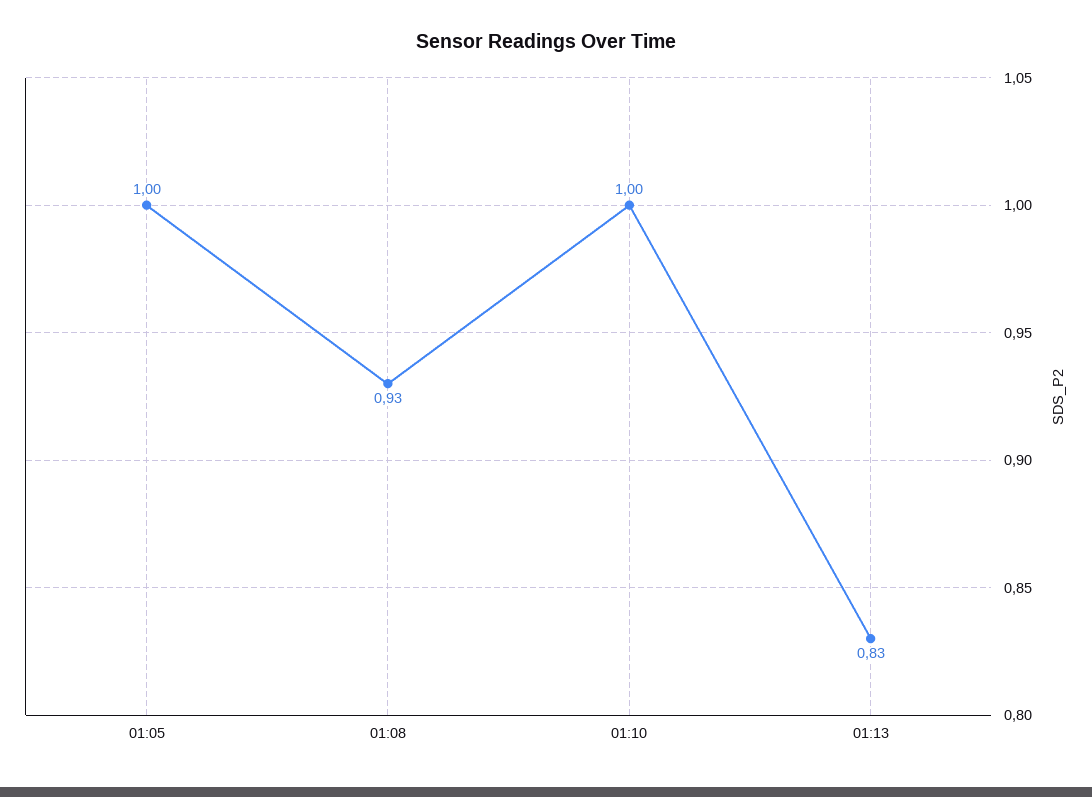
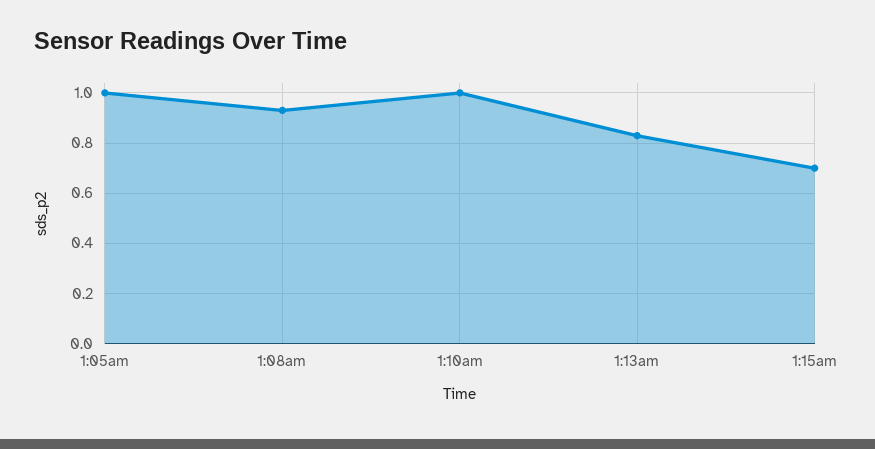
1:15am: none -> 0.7

